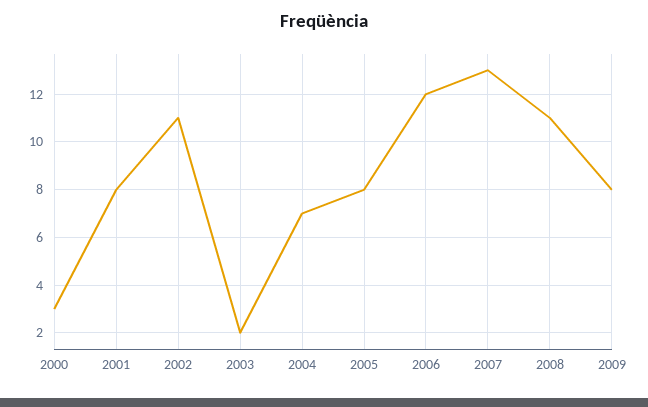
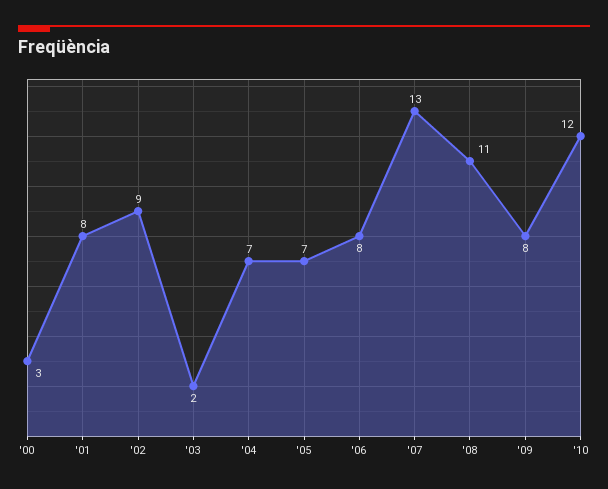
2002: 11 -> 9
2005: 8 -> 7
2006: 12 -> 8
'10: none -> 12

